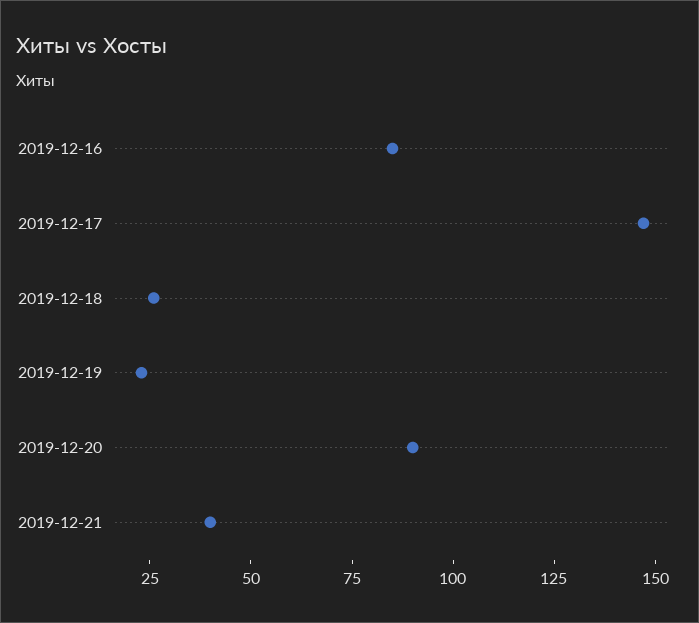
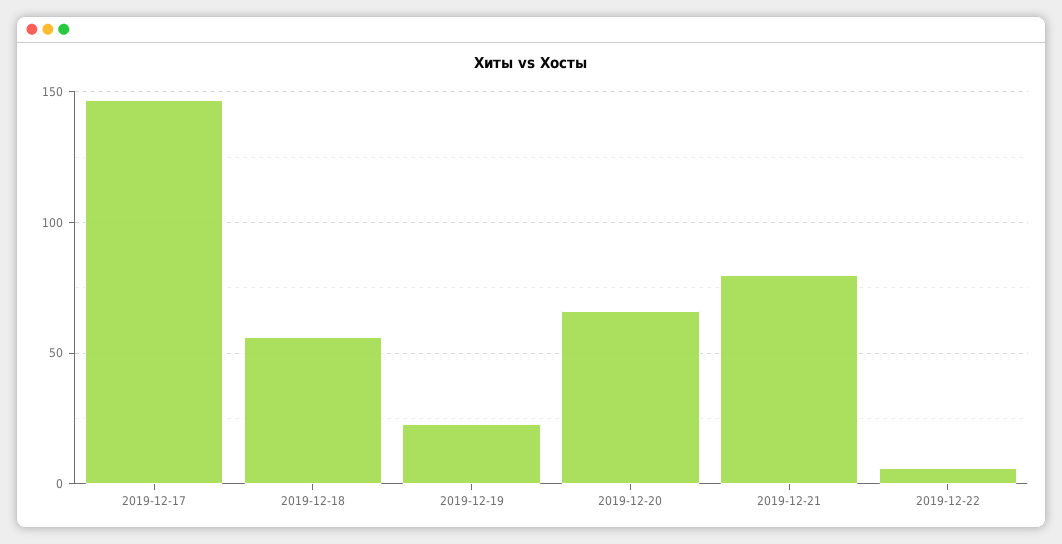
2019-12-16: 85 -> none
2019-12-18: 25 -> 55
2019-12-20: 90 -> 65
2019-12-21: 40 -> 80
2019-12-22: none -> 5

